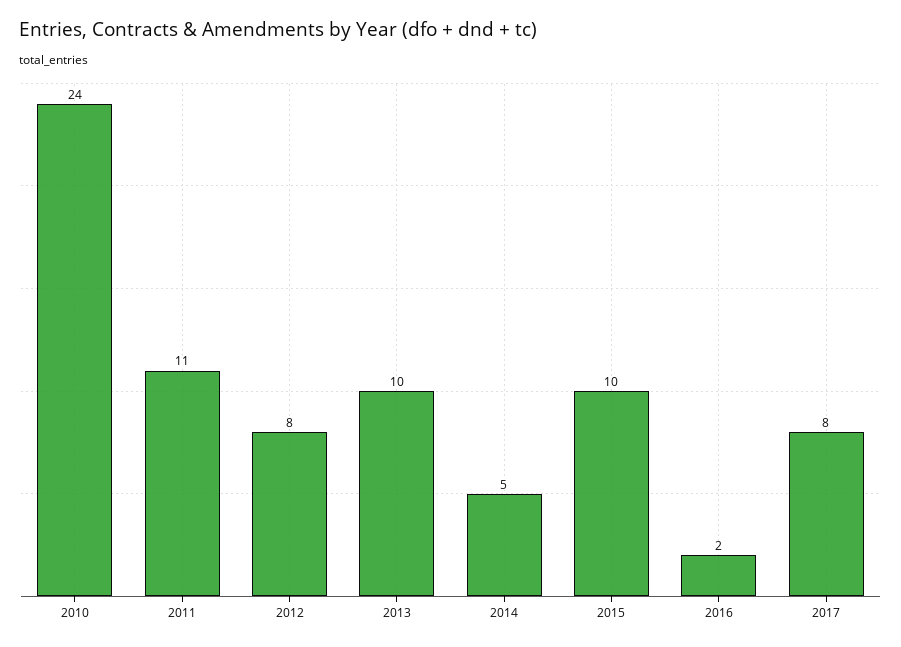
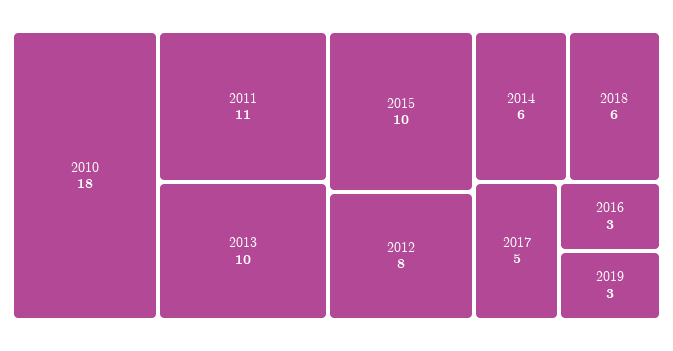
2010: 24 -> 18
2014: 5 -> 6
2016: 2 -> 3
2017: 8 -> 5
2018: none -> 6
2019: none -> 3

